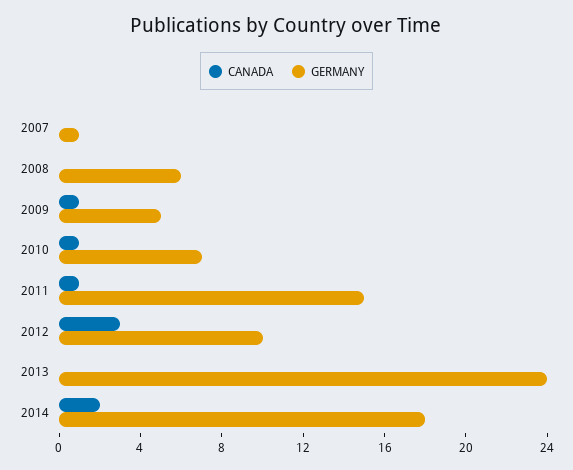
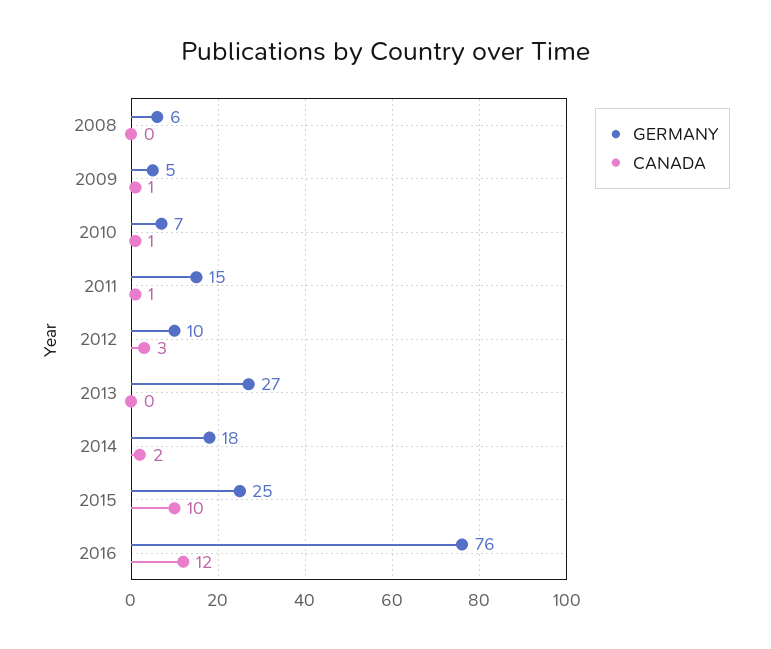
CANADA, 2007: 0 -> none
GERMANY, 2007: 1 -> none
GERMANY, 2013: 24 -> 27
GERMANY, 2015: none -> 25
CANADA, 2015: none -> 10
GERMANY, 2016: none -> 76
CANADA, 2016: none -> 12

